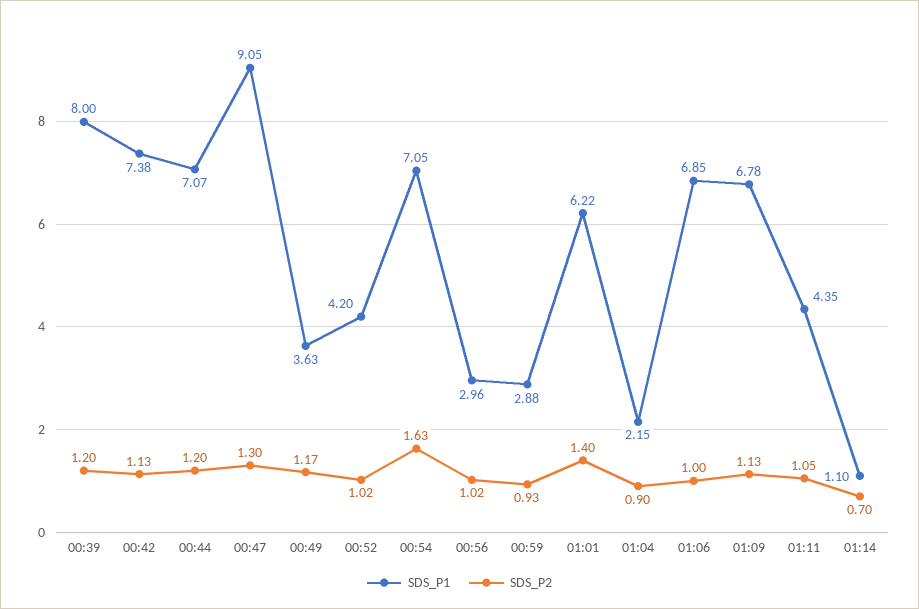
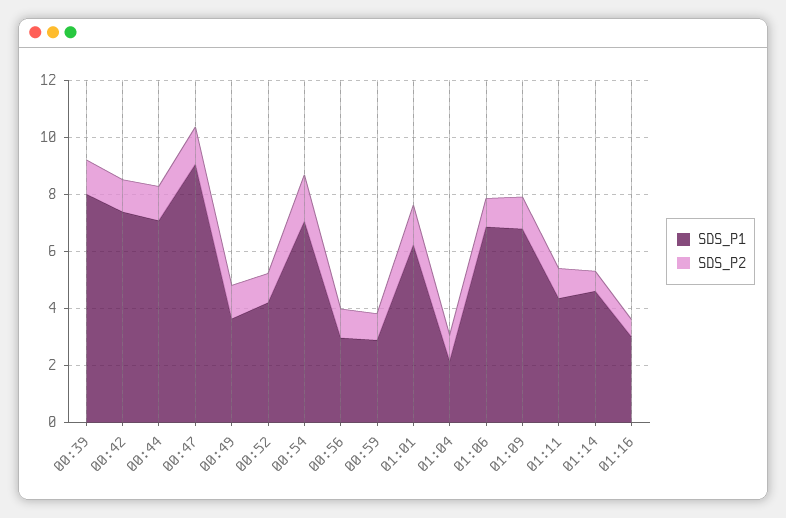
SDS_P1, 01:14: 1.1 -> 4.5
SDS_P1, 01:16: none -> 3
SDS_P2, 01:16: none -> 0.5

